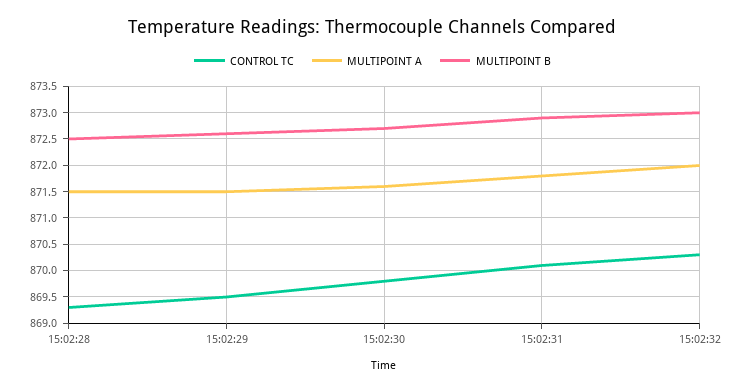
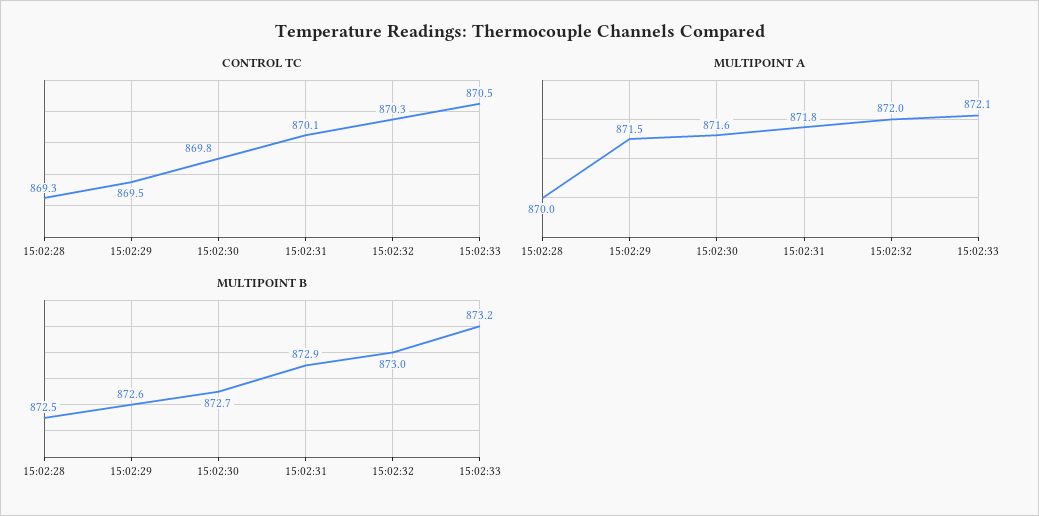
MULTIPOINT A, 15:02:28: 871.5 -> 870
CONTROL TC, 15:02:33: none -> 870.5
MULTIPOINT A, 15:02:33: none -> 872.1
MULTIPOINT B, 15:02:33: none -> 873.2

